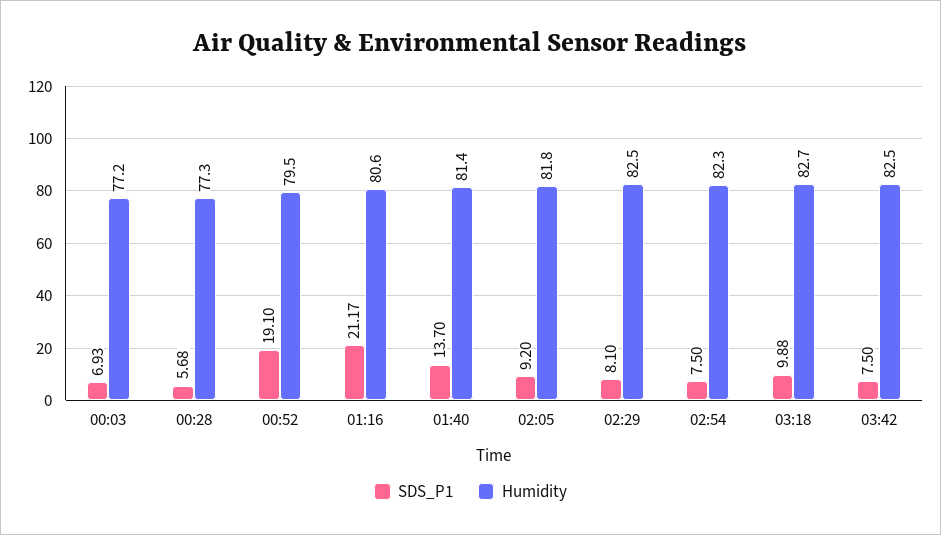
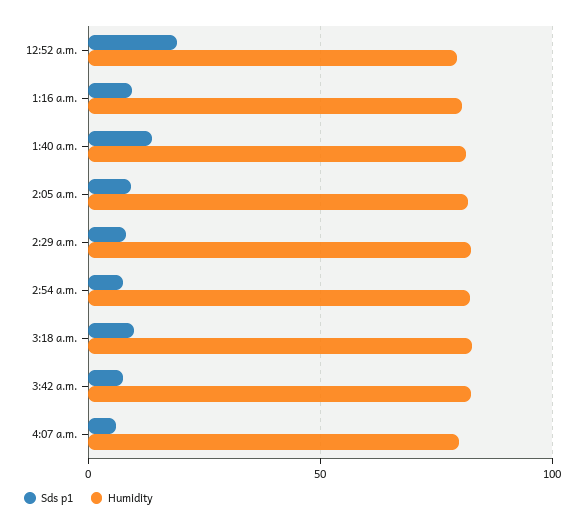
SDS_P1, 00:03: 6.93 -> none
Humidity, 00:03: 77.2 -> none
SDS_P1, 00:28: 5.68 -> none
Humidity, 00:28: 77.3 -> none
SDS_P1, 01:16: 21.17 -> 10
SDS_P1, 4:07 a.m.: none -> 5
Humidity, 4:07 a.m.: none -> 80

